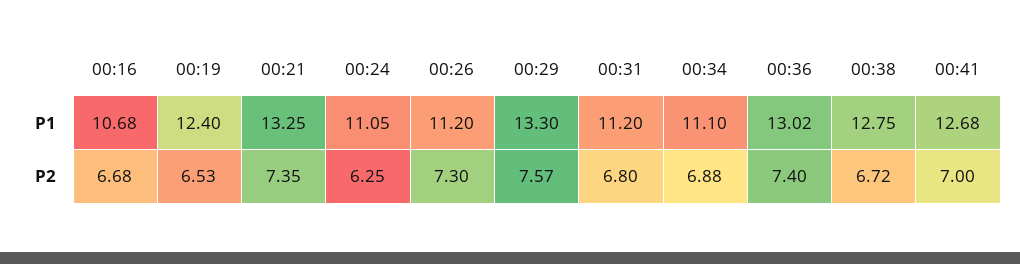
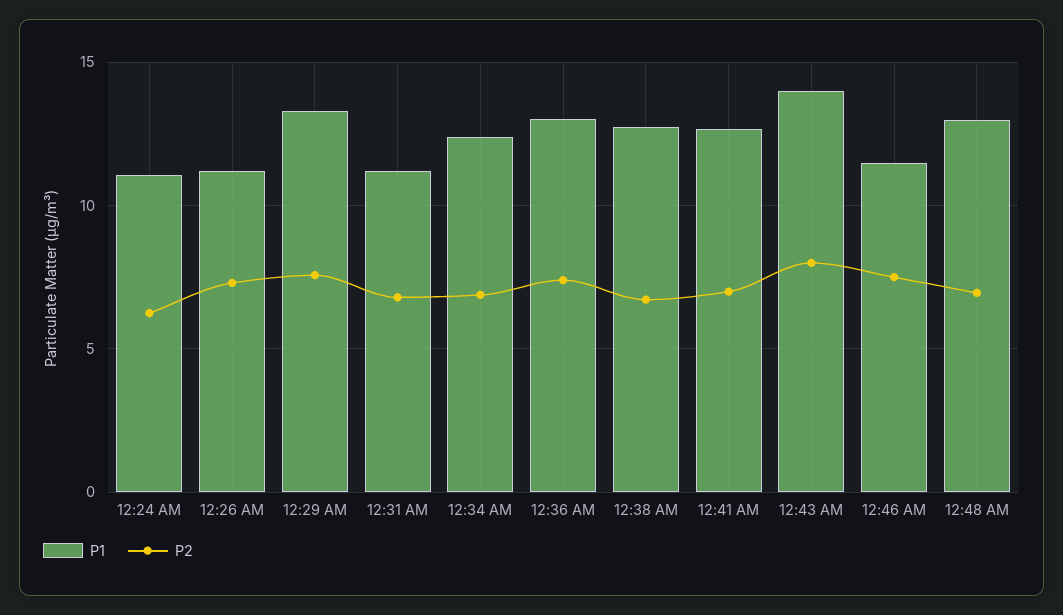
P1, 00:16: 10.68 -> none
P1, 00:19: 12.4 -> none
P1, 00:21: 13.25 -> none
P1, 00:34: 11.1 -> 12.5
P2, 00:16: 6.68 -> none
P2, 00:19: 6.53 -> none
P2, 00:21: 7.35 -> none
P1, 12:43 AM: none -> 14
P2, 12:43 AM: none -> 8
P1, 12:46 AM: none -> 11.5
P2, 12:46 AM: none -> 7.5
P1, 12:48 AM: none -> 13
P2, 12:48 AM: none -> 7

